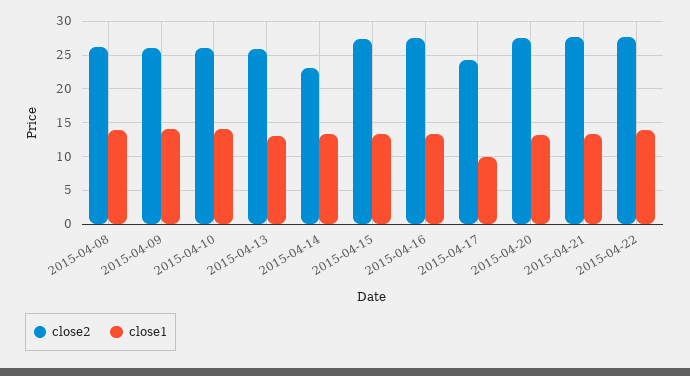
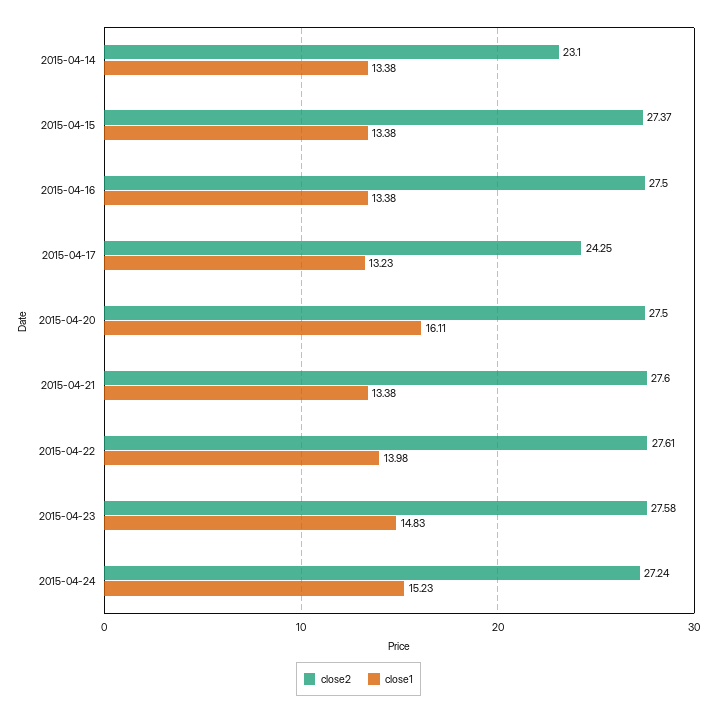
close2, 2015-04-08: 26 -> none
close1, 2015-04-08: 14 -> none
close2, 2015-04-09: 26 -> none
close1, 2015-04-09: 14 -> none
close2, 2015-04-10: 26 -> none
close1, 2015-04-10: 14 -> none
close2, 2015-04-13: 26 -> none
close1, 2015-04-13: 13 -> none
close1, 2015-04-17: 10 -> 13.23
close1, 2015-04-20: 13 -> 16.11
close2, 2015-04-23: none -> 27.58
close1, 2015-04-23: none -> 14.83
close2, 2015-04-24: none -> 27.24
close1, 2015-04-24: none -> 15.23

